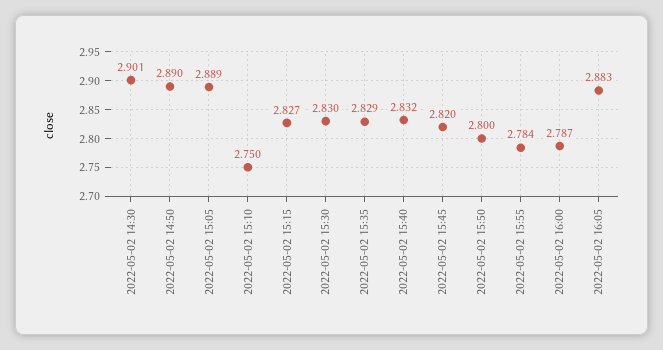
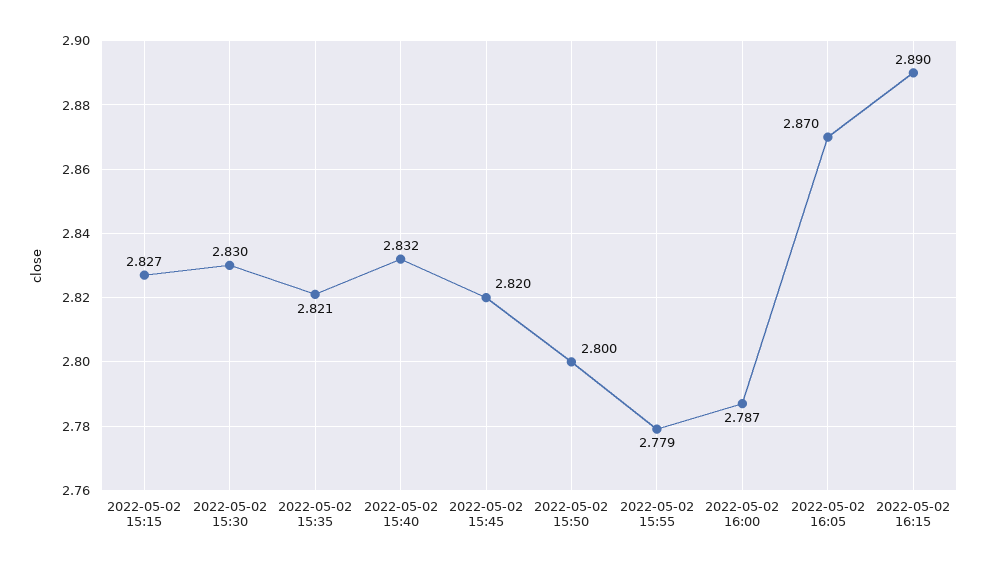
2022-05-02 14:30: 2.901 -> none
2022-05-02 14:50: 2.89 -> none
2022-05-02 15:05: 2.889 -> none
2022-05-02 15:10: 2.75 -> none
2022-05-02 15:35: 2.829 -> 2.821
2022-05-02 15:55: 2.784 -> 2.779
2022-05-02 16:05: 2.883 -> 2.87
2022-05-02 16:15: none -> 2.89

